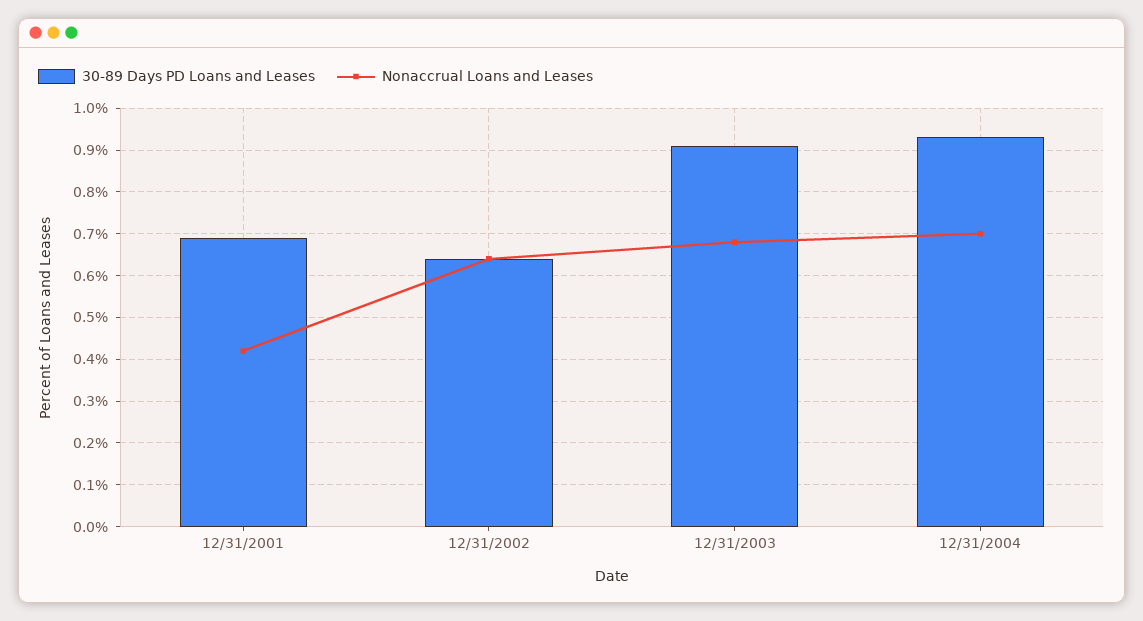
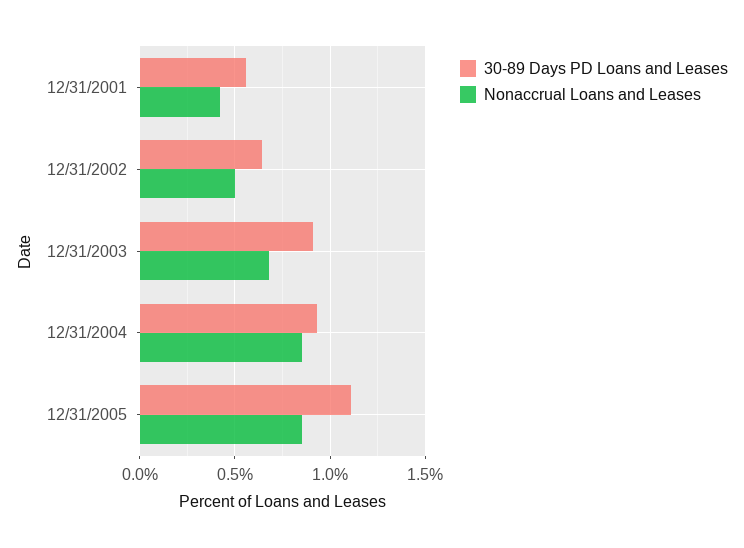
30-89 Days PD Loans and Leases, 12/31/2001: 0.7 -> 0.55
Nonaccrual Loans and Leases, 12/31/2002: 0.65 -> 0.5
Nonaccrual Loans and Leases, 12/31/2004: 0.7 -> 0.85
30-89 Days PD Loans and Leases, 12/31/2005: none -> 1.1
Nonaccrual Loans and Leases, 12/31/2005: none -> 0.85

